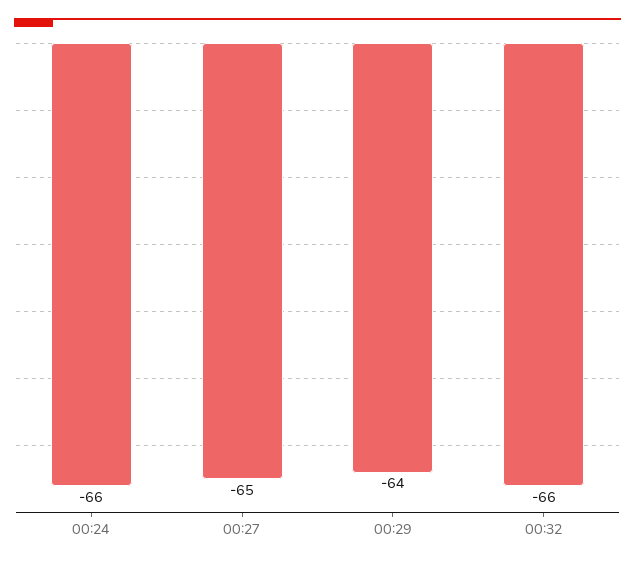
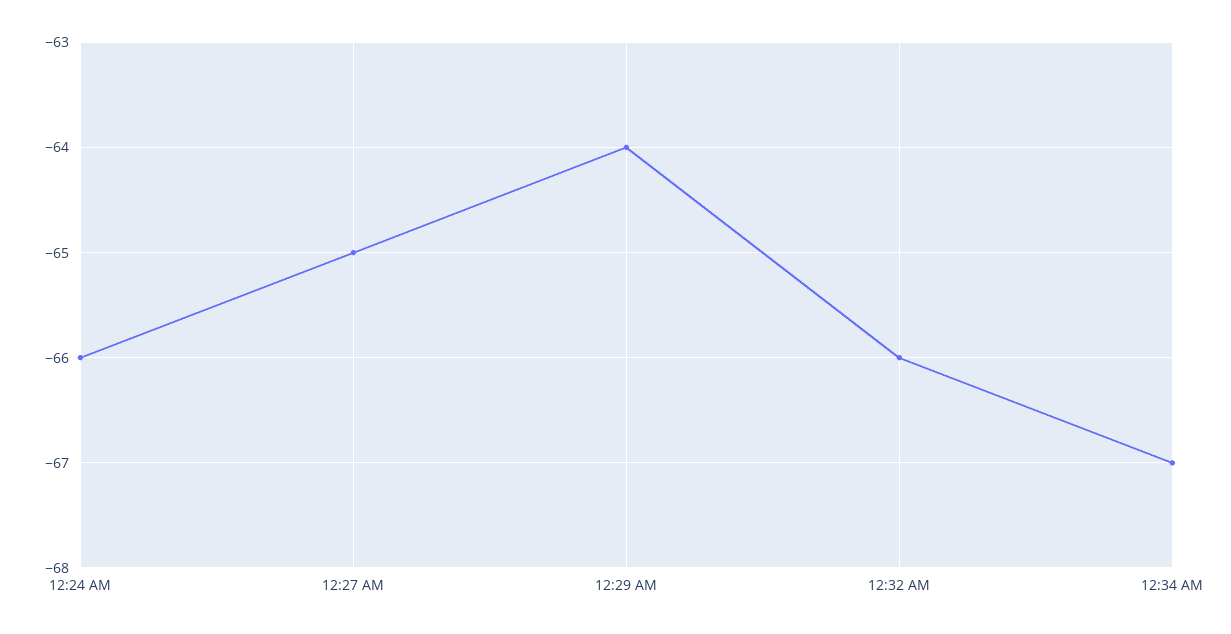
12:34 AM: none -> -67

